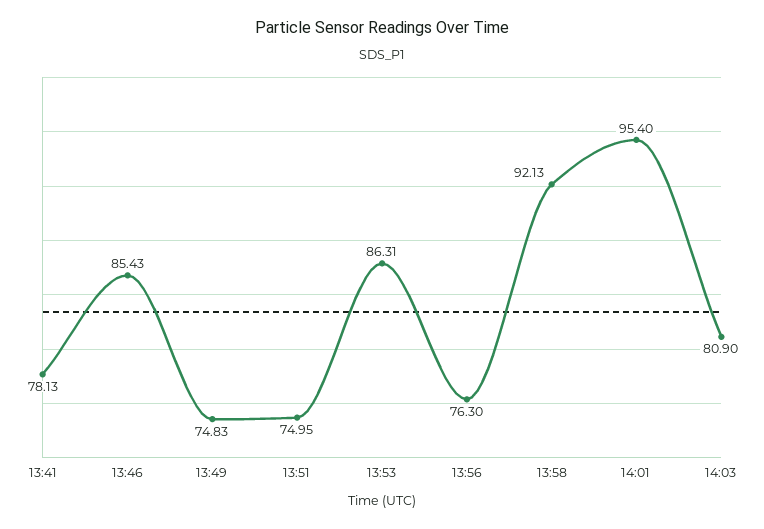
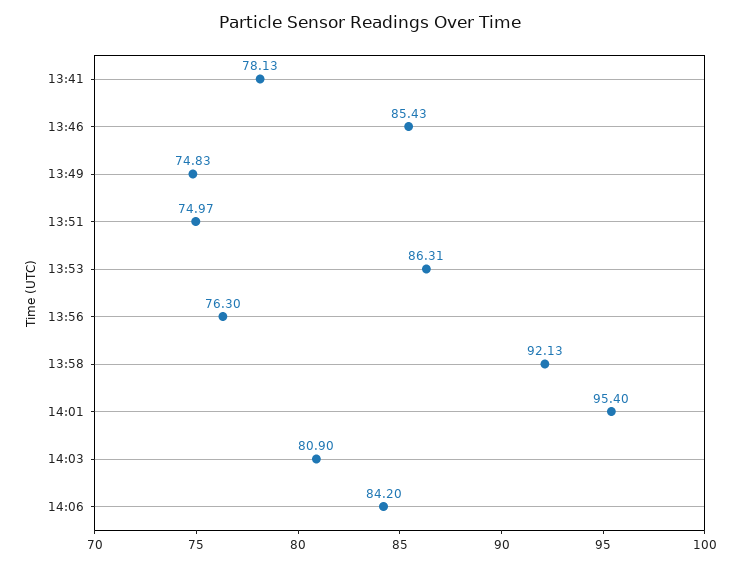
13:51: 74.95 -> 74.97
14:06: none -> 84.2

